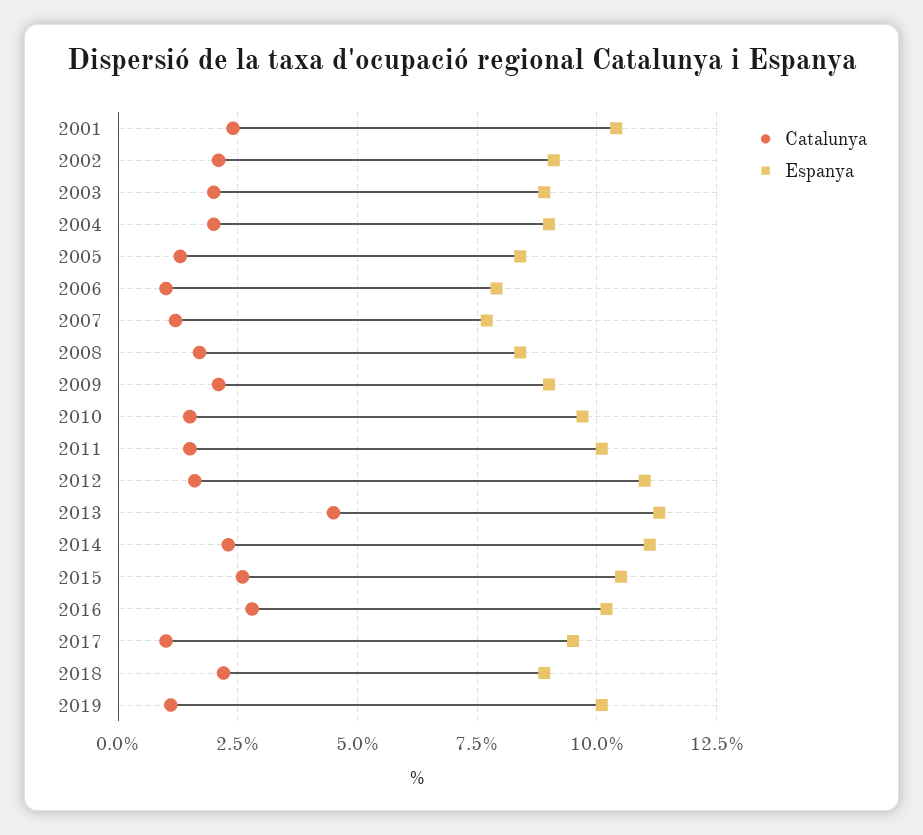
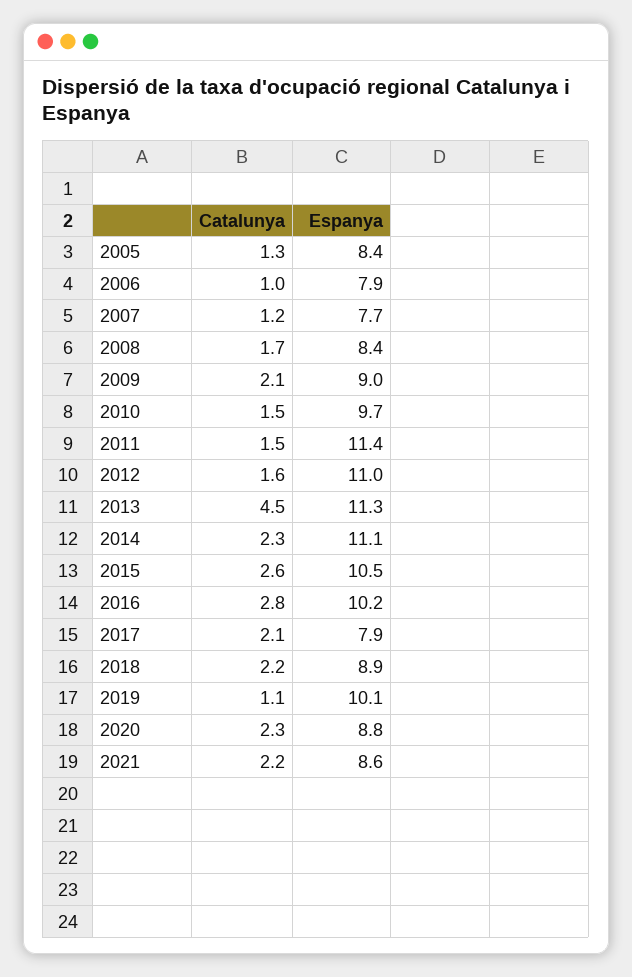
Catalunya, 2001: 2.5 -> none
Espanya, 2001: 10.5 -> none
Catalunya, 2002: 2 -> none
Espanya, 2002: 9 -> none
Catalunya, 2003: 2 -> none
Espanya, 2003: 9 -> none
Catalunya, 2004: 2 -> none
Espanya, 2004: 9 -> none
Espanya, 2011: 10 -> 11.4
Catalunya, 2017: 1 -> 2.1
Espanya, 2017: 9.5 -> 7.9
Catalunya, 2020: none -> 2.3
Espanya, 2020: none -> 8.8
Catalunya, 2021: none -> 2.2
Espanya, 2021: none -> 8.6

